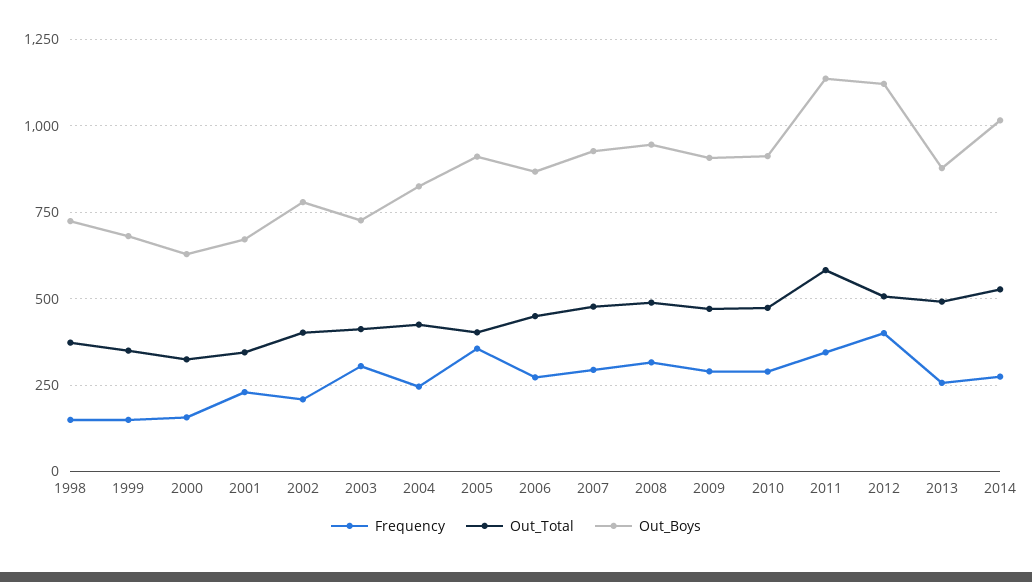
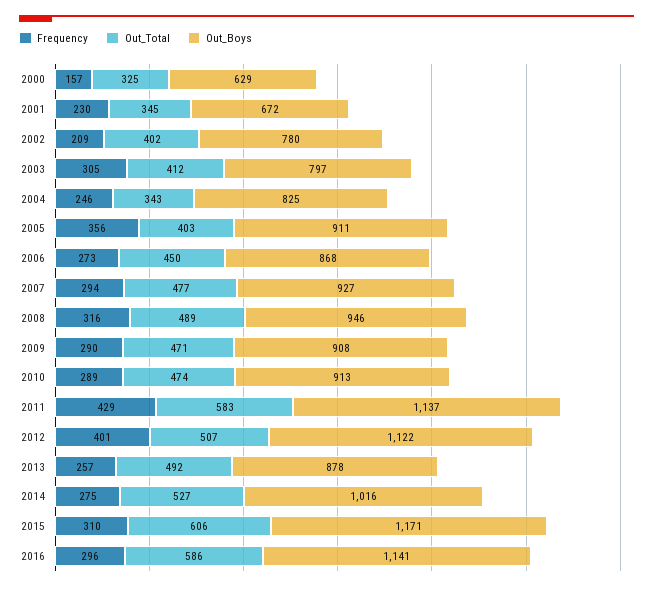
Frequency, 1998: 150 -> none
Out_Total, 1998: 375 -> none
Out_Boys, 1998: 725 -> none
Frequency, 1999: 150 -> none
Out_Total, 1999: 350 -> none
Out_Boys, 1999: 675 -> none
Out_Boys, 2003: 725 -> 797
Out_Total, 2004: 425 -> 343
Frequency, 2011: 350 -> 429
Frequency, 2015: none -> 310
Out_Total, 2015: none -> 606
Out_Boys, 2015: none -> 1171
Frequency, 2016: none -> 296
Out_Total, 2016: none -> 586
Out_Boys, 2016: none -> 1141

